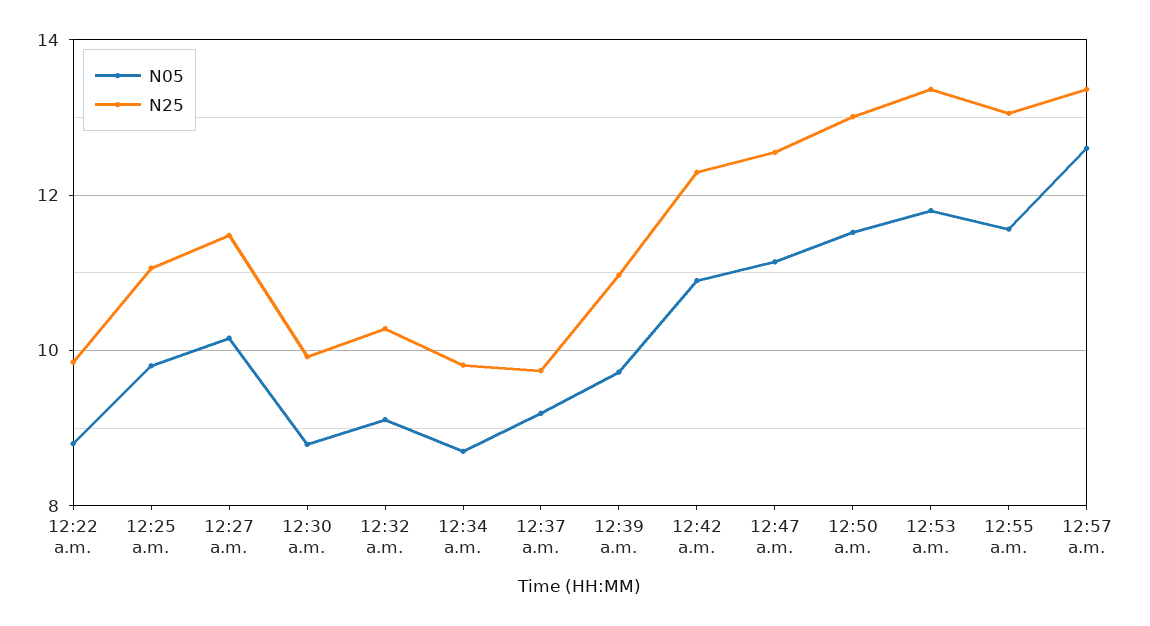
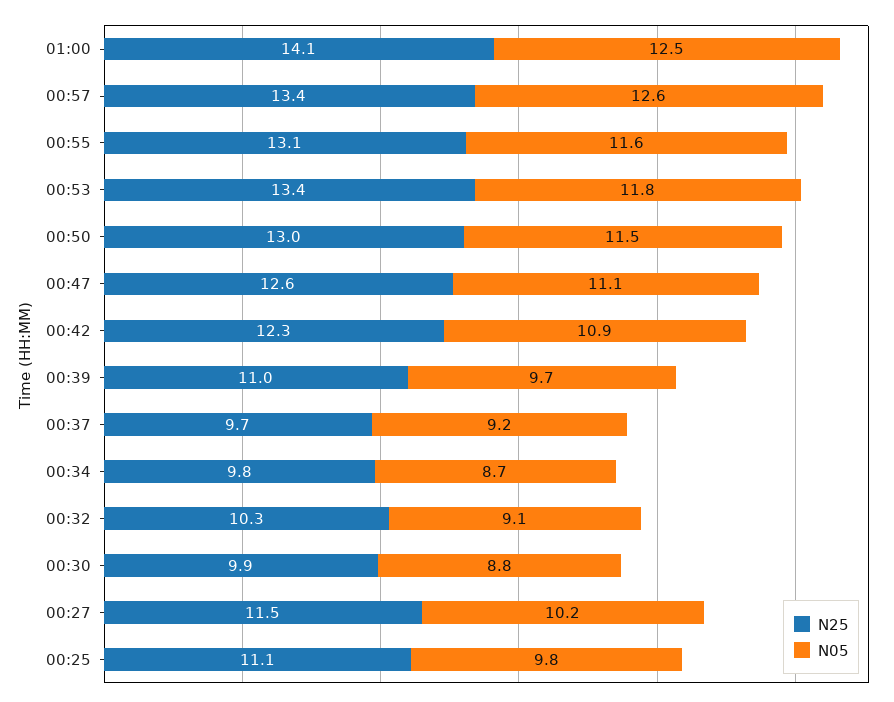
N05, 12:22 a.m.: 8.8 -> none
N25, 12:22 a.m.: 9.8 -> none
N25, 01:00: none -> 14.1
N05, 01:00: none -> 12.5

